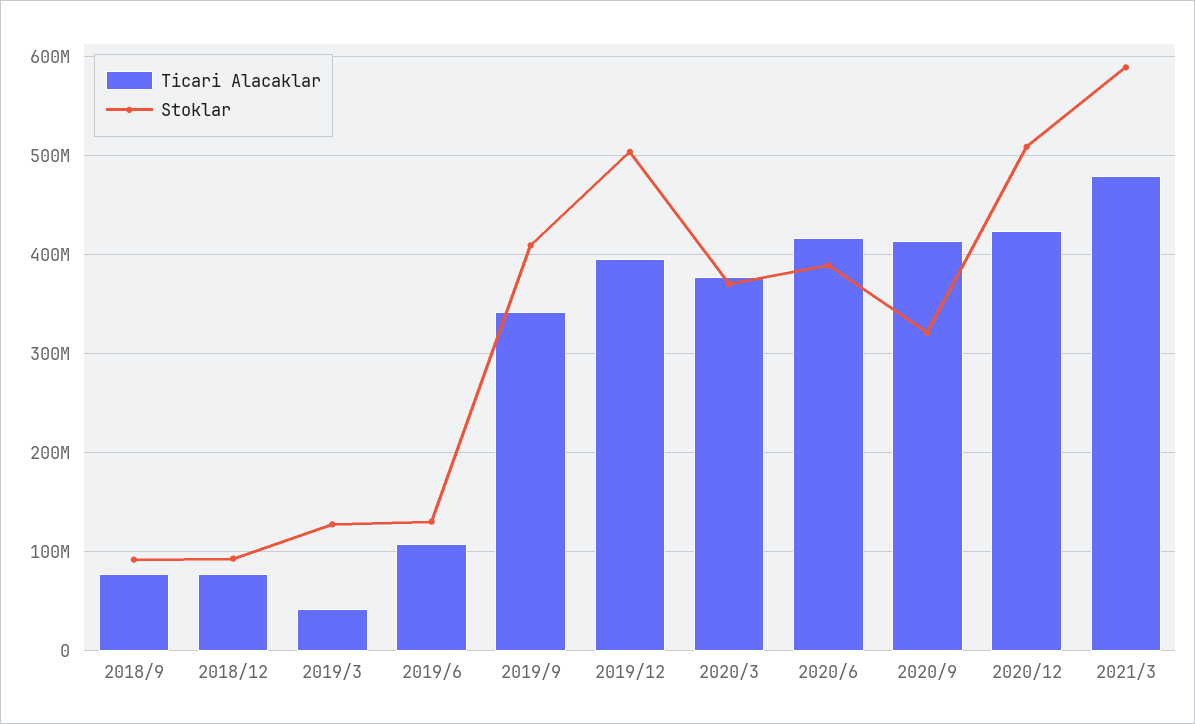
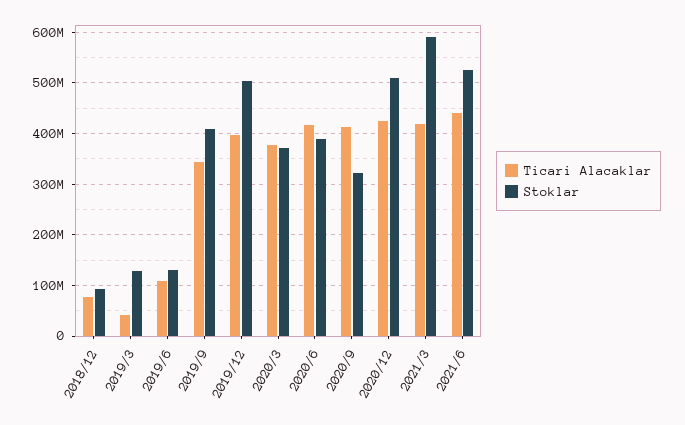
Ticari Alacaklar, 2018/9: 80000000 -> none
Stoklar, 2018/9: 90000000 -> none
Ticari Alacaklar, 2021/3: 480000000 -> 420000000
Ticari Alacaklar, 2021/6: none -> 440000000
Stoklar, 2021/6: none -> 520000000

